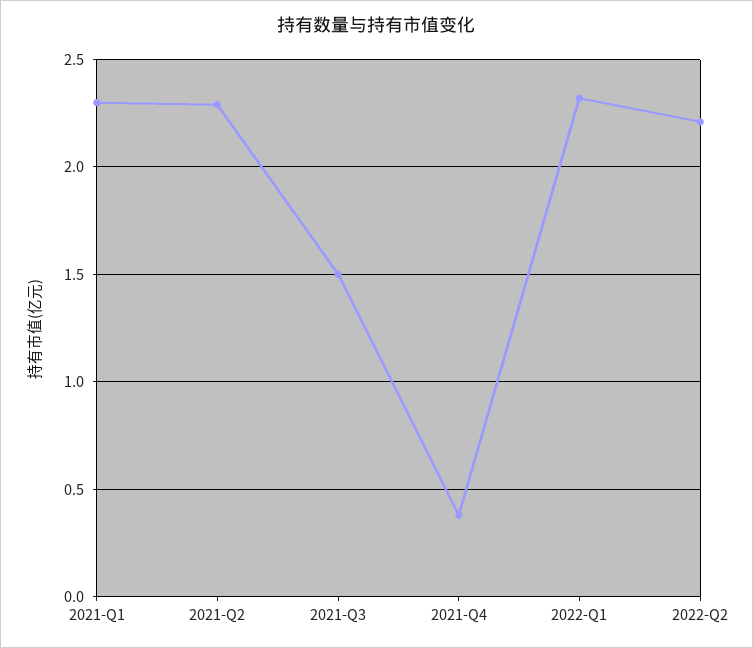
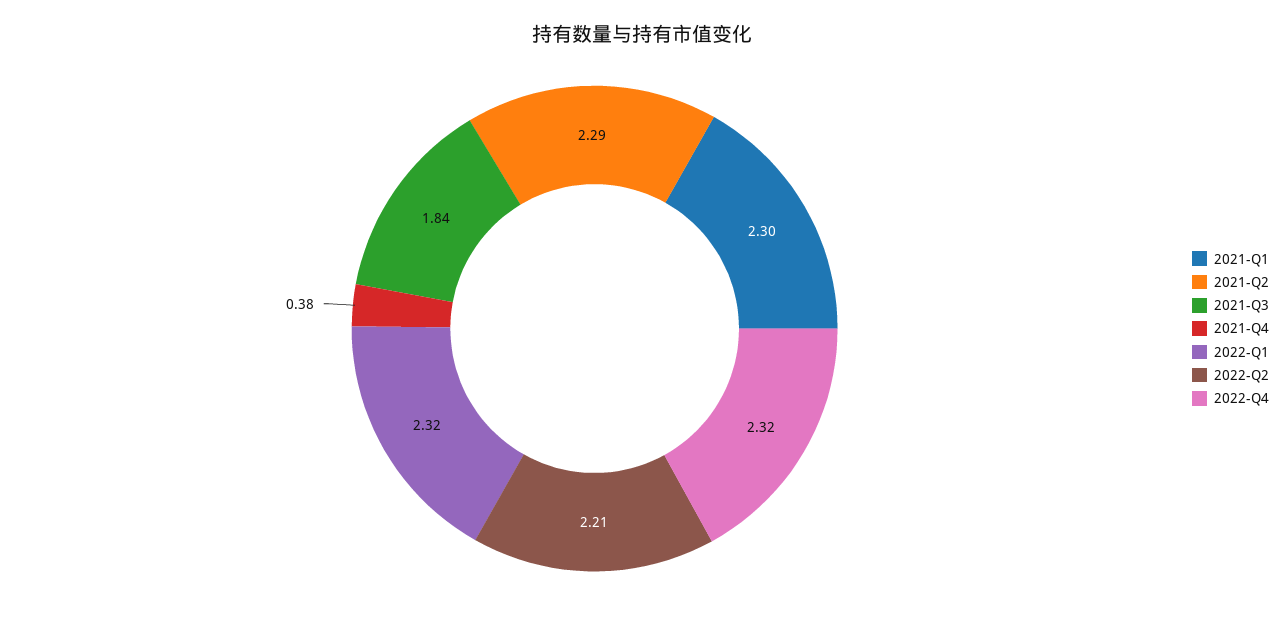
2021-Q3: 1.5 -> 1.84
2022-Q4: none -> 2.32

